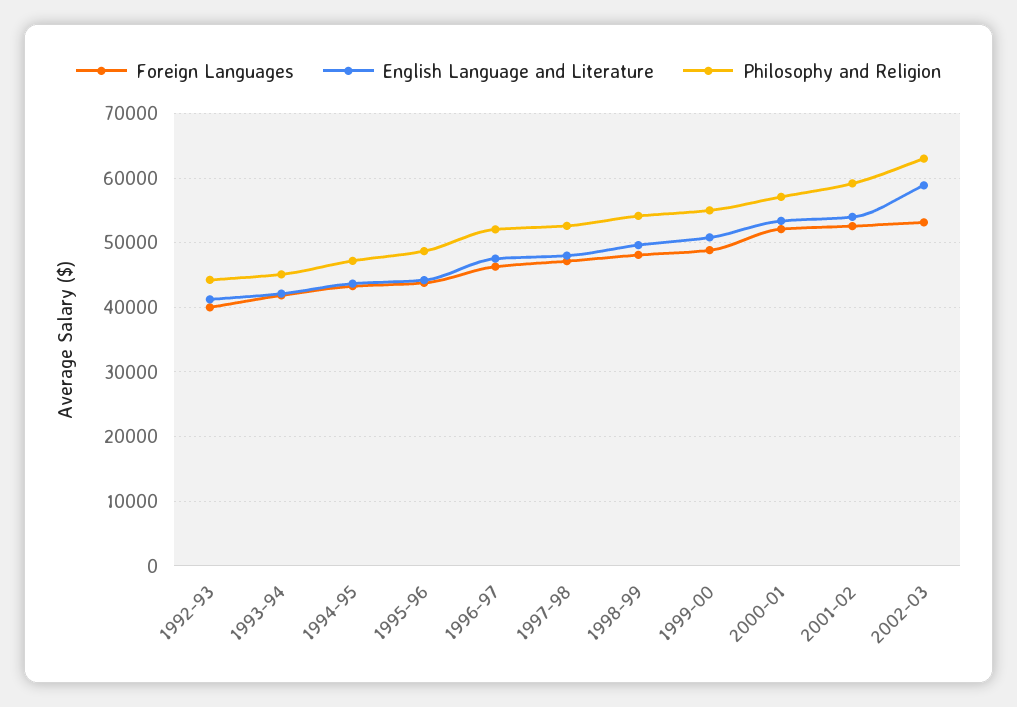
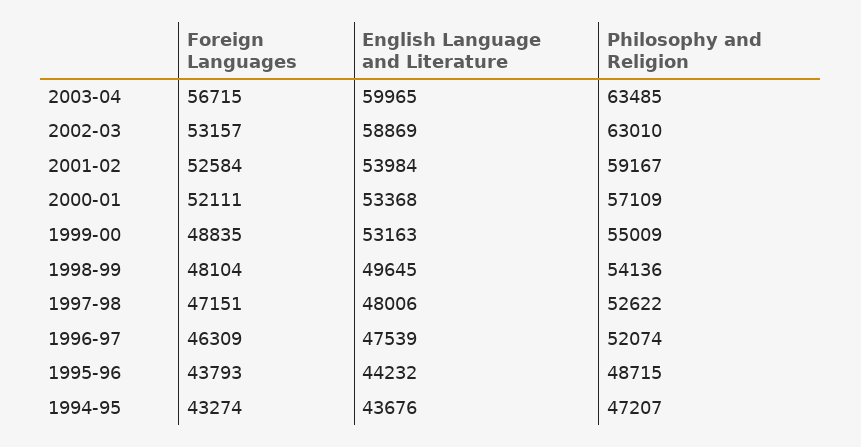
Foreign Languages, 1992-93: 40000 -> none
English Language and Literature, 1992-93: 41000 -> none
Philosophy and Religion, 1992-93: 44000 -> none
Foreign Languages, 1993-94: 42000 -> none
English Language and Literature, 1993-94: 42000 -> none
Philosophy and Religion, 1993-94: 45000 -> none
English Language and Literature, 1999-00: 51000 -> 53163
Foreign Languages, 2003-04: none -> 56715
English Language and Literature, 2003-04: none -> 59965
Philosophy and Religion, 2003-04: none -> 63485

